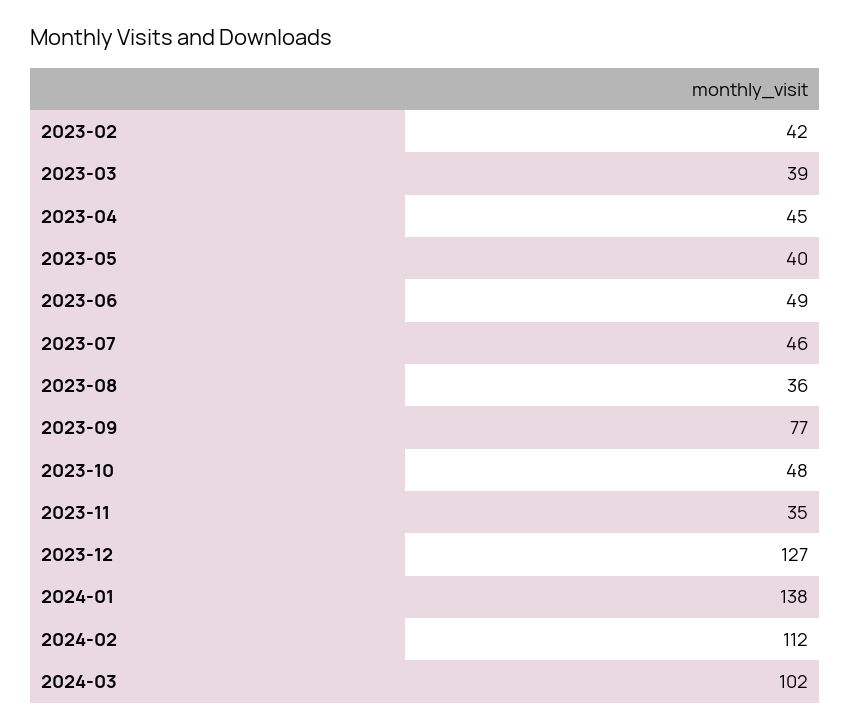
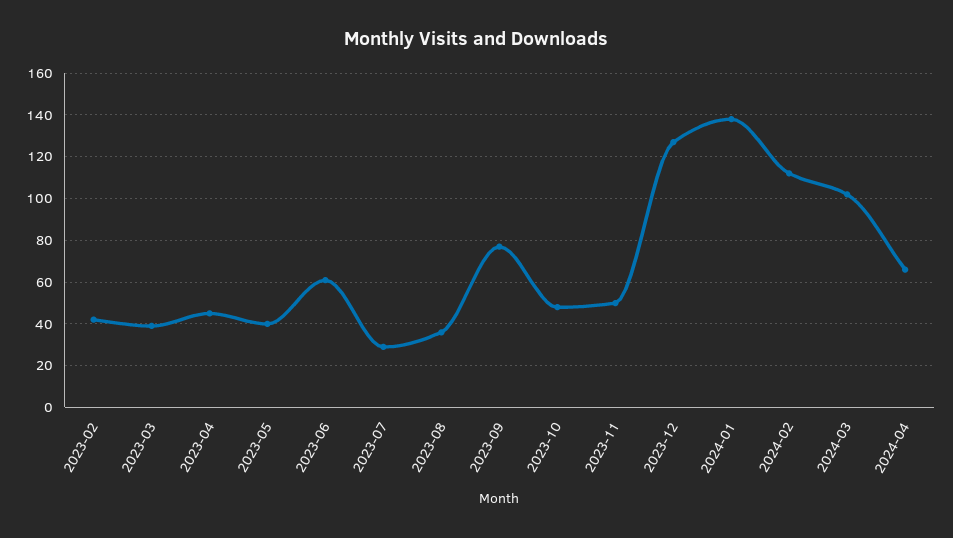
2023-06: 49 -> 60
2023-07: 46 -> 30
2023-11: 35 -> 50
2024-04: none -> 65

